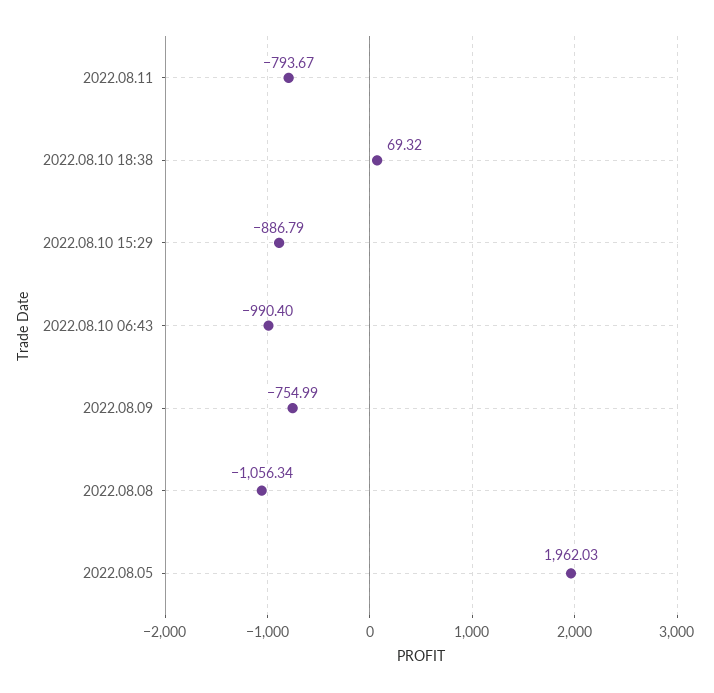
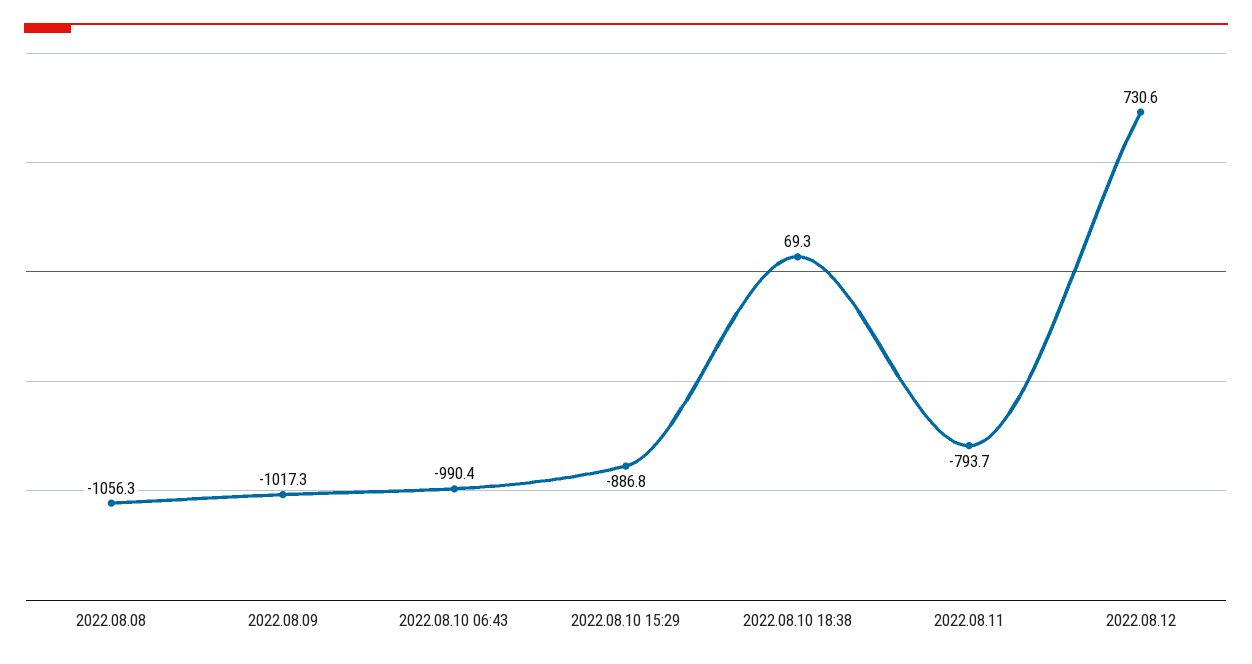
2022.08.09: -754.99 -> -1017.3
2022.08.05: 1962.03 -> none
2022.08.12: none -> 730.6

